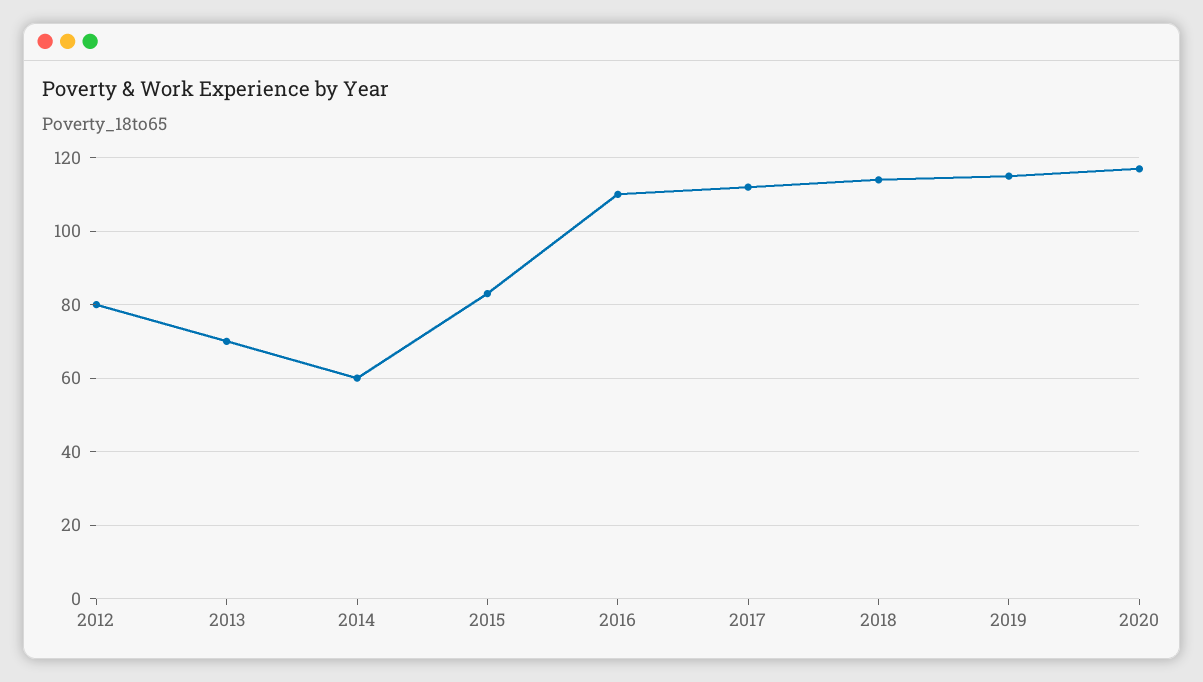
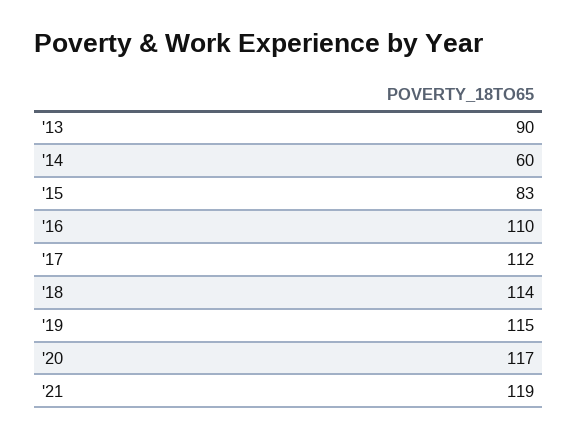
2012: 80 -> none
2013: 70 -> 90
'21: none -> 119

